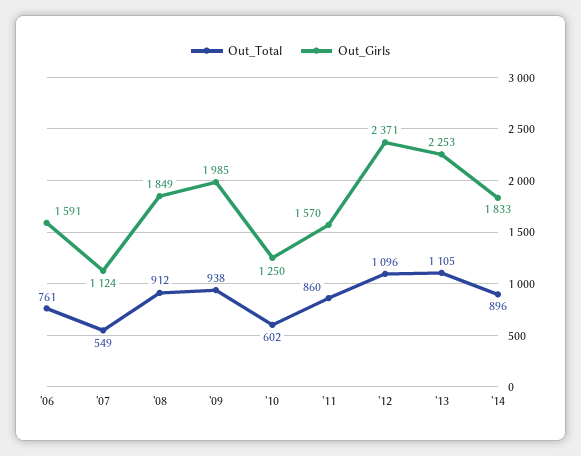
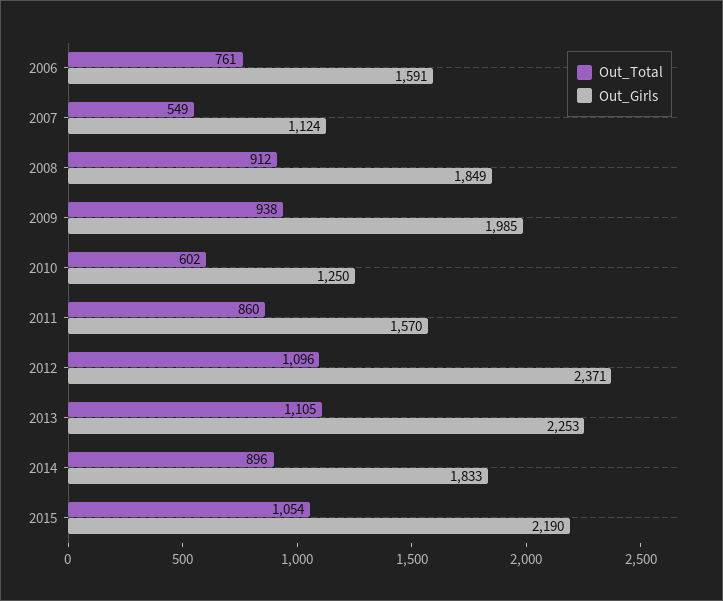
Out_Total, 2015: none -> 1054
Out_Girls, 2015: none -> 2190

